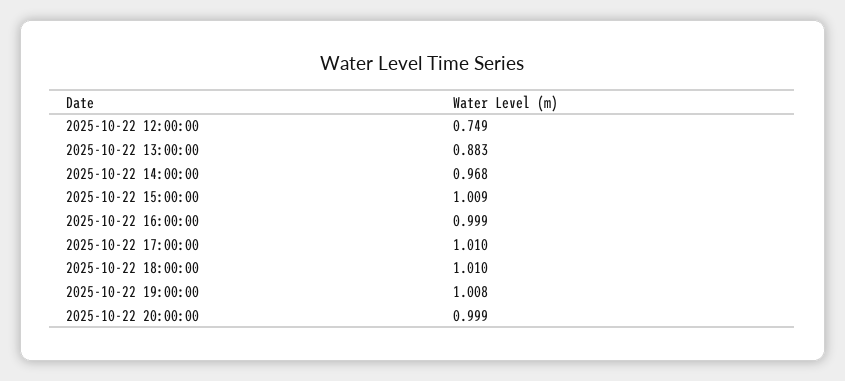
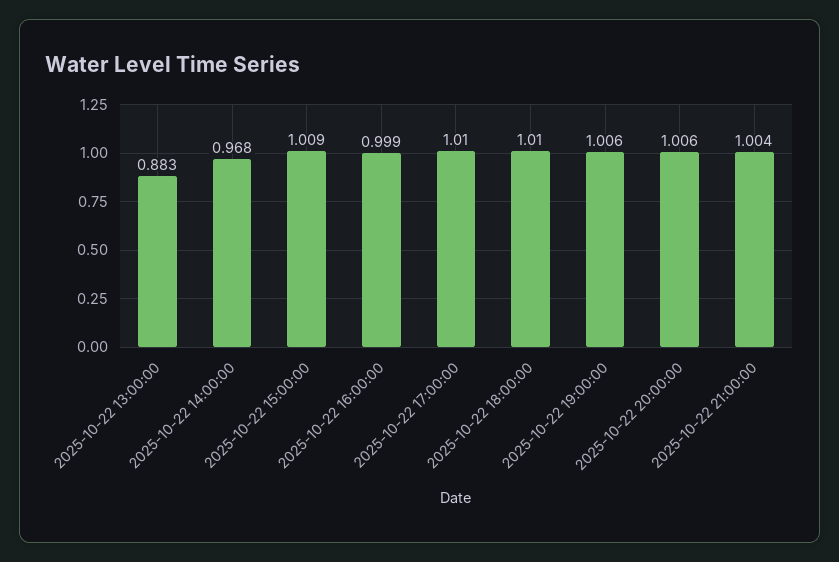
2025-10-22 12:00:00: 0.749 -> none
2025-10-22 19:00:00: 1.008 -> 1.006
2025-10-22 20:00:00: 0.999 -> 1.006
2025-10-22 21:00:00: none -> 1.004

